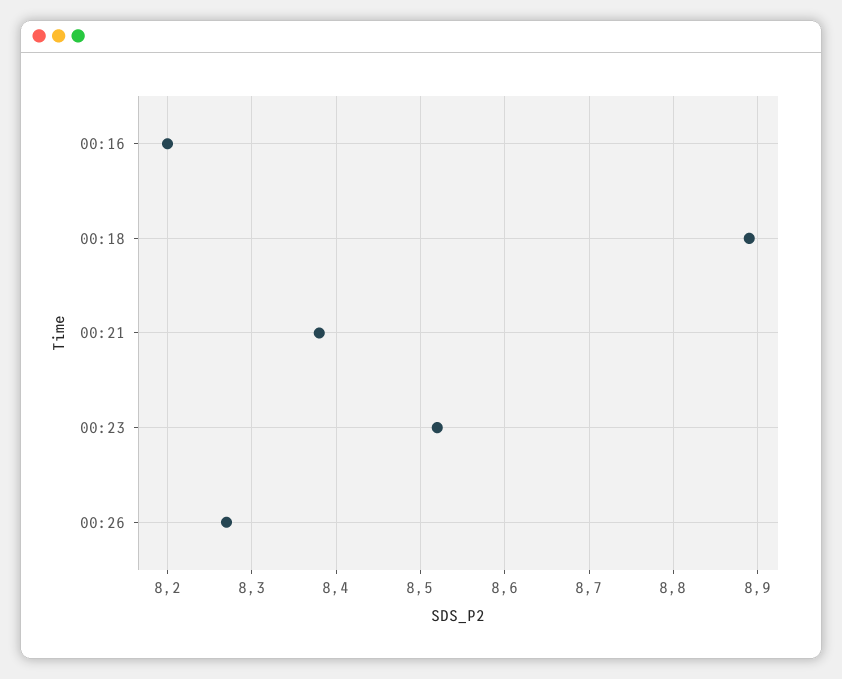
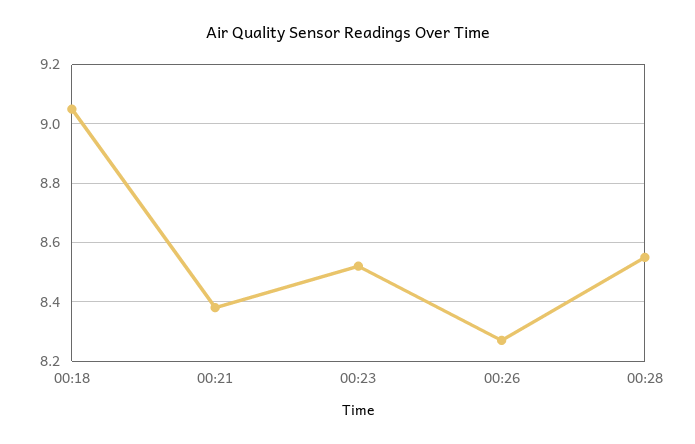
00:16: 8.2 -> none
00:18: 8.89 -> 9.05
00:28: none -> 8.55

